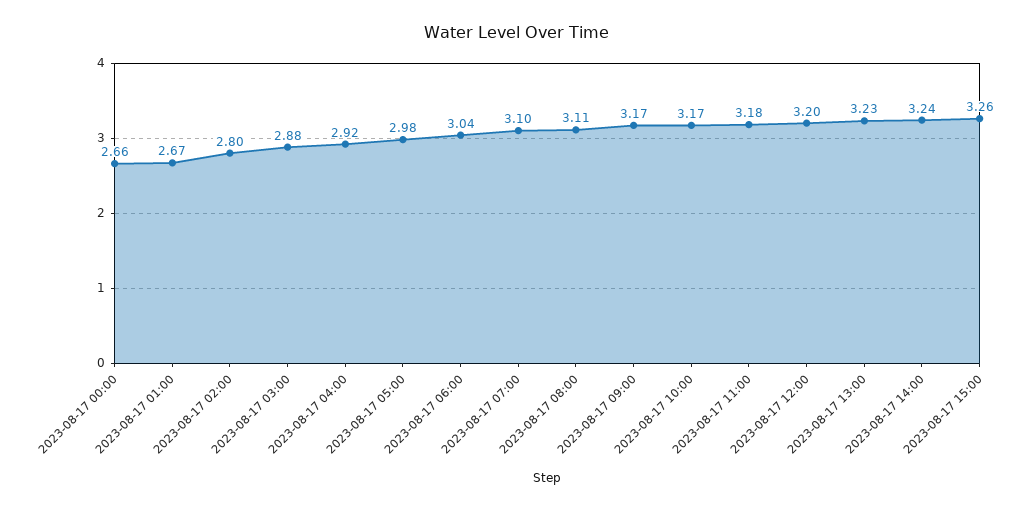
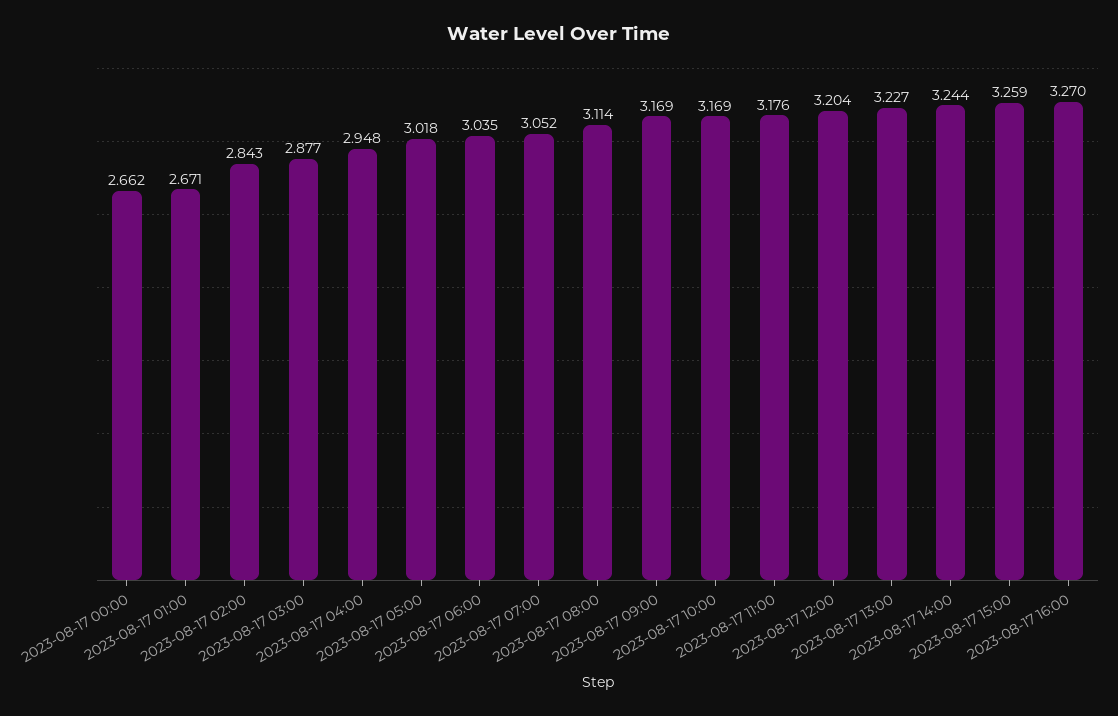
2023-08-17 02:00: 2.8 -> 2.843
2023-08-17 04:00: 2.92 -> 2.948
2023-08-17 05:00: 2.98 -> 3.018
2023-08-17 07:00: 3.1 -> 3.052
2023-08-17 16:00: none -> 3.27

